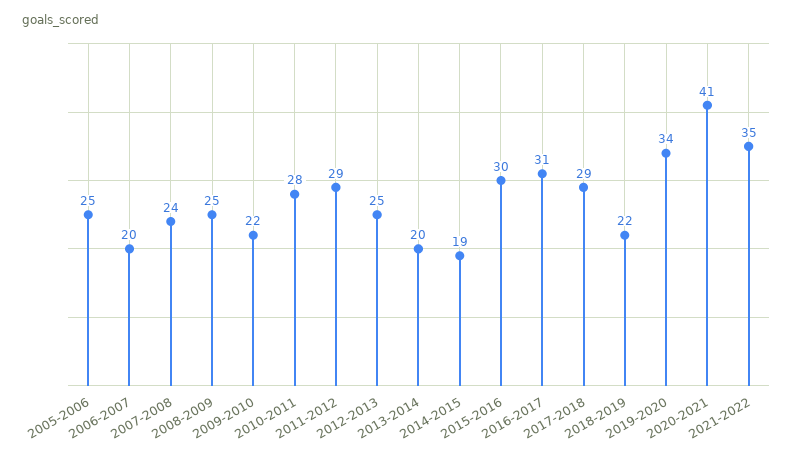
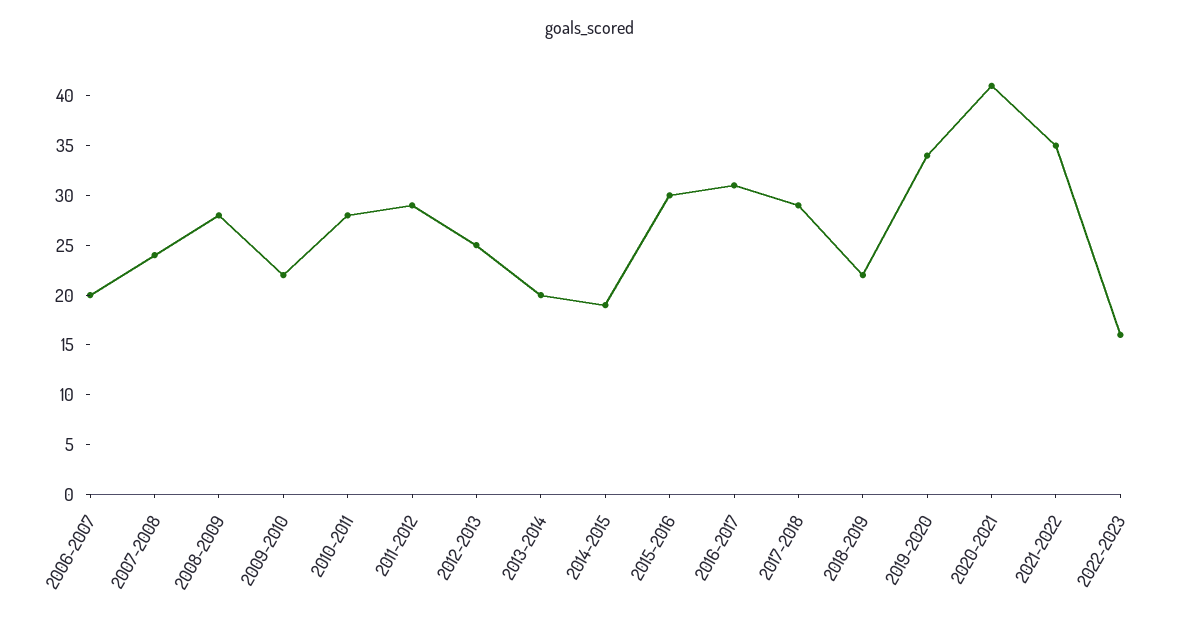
2005-2006: 25 -> none
2008-2009: 25 -> 28
2022-2023: none -> 16

